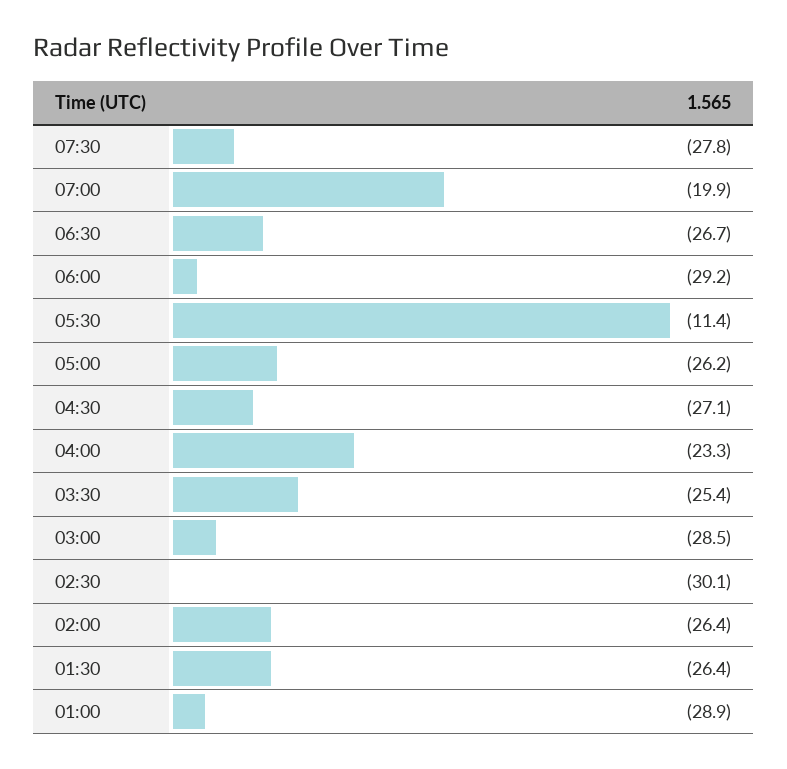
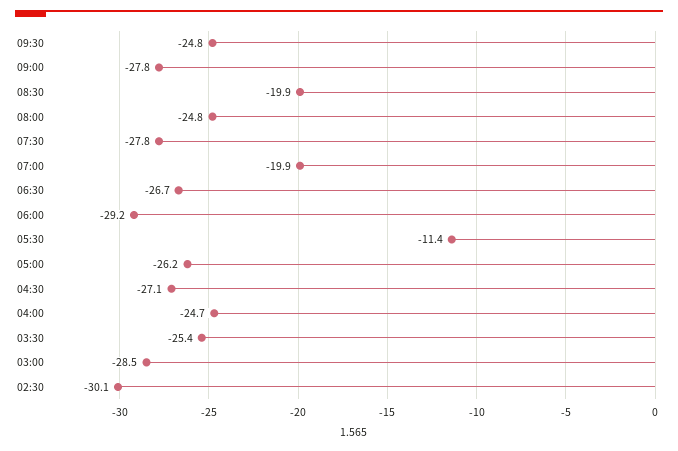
04:00: -23.3 -> -24.7
02:00: -26.4 -> none
01:30: -26.4 -> none
01:00: -28.9 -> none
09:30: none -> -24.8
09:00: none -> -27.8
08:30: none -> -19.9
08:00: none -> -24.8

